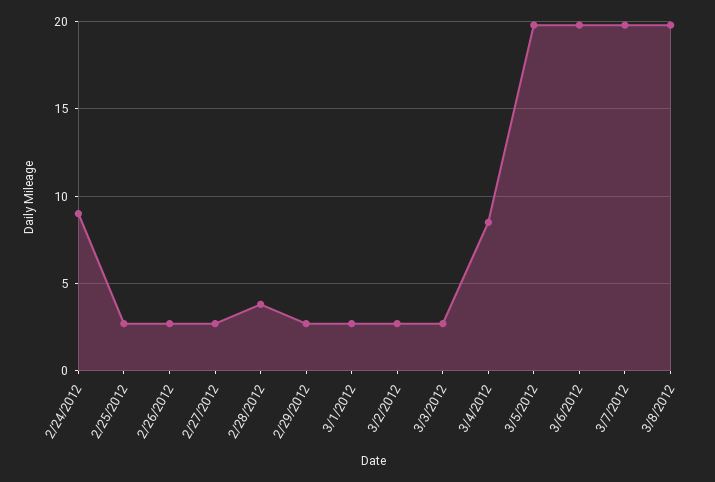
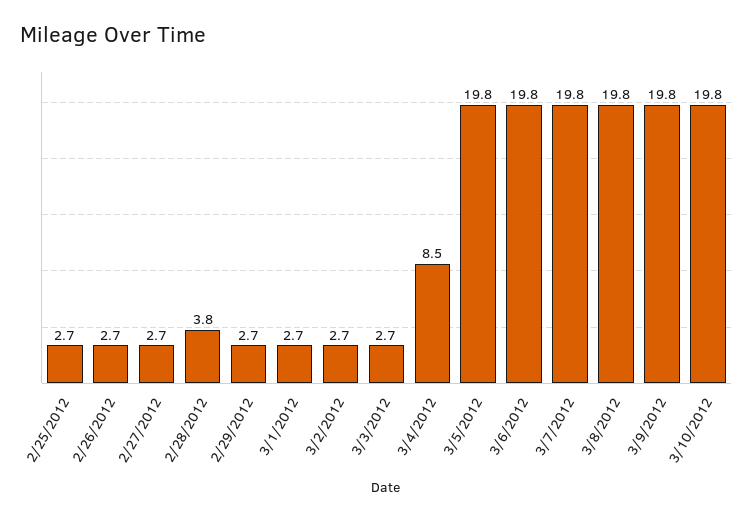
2/24/2012: 9 -> none
3/9/2012: none -> 19.8
3/10/2012: none -> 19.8

